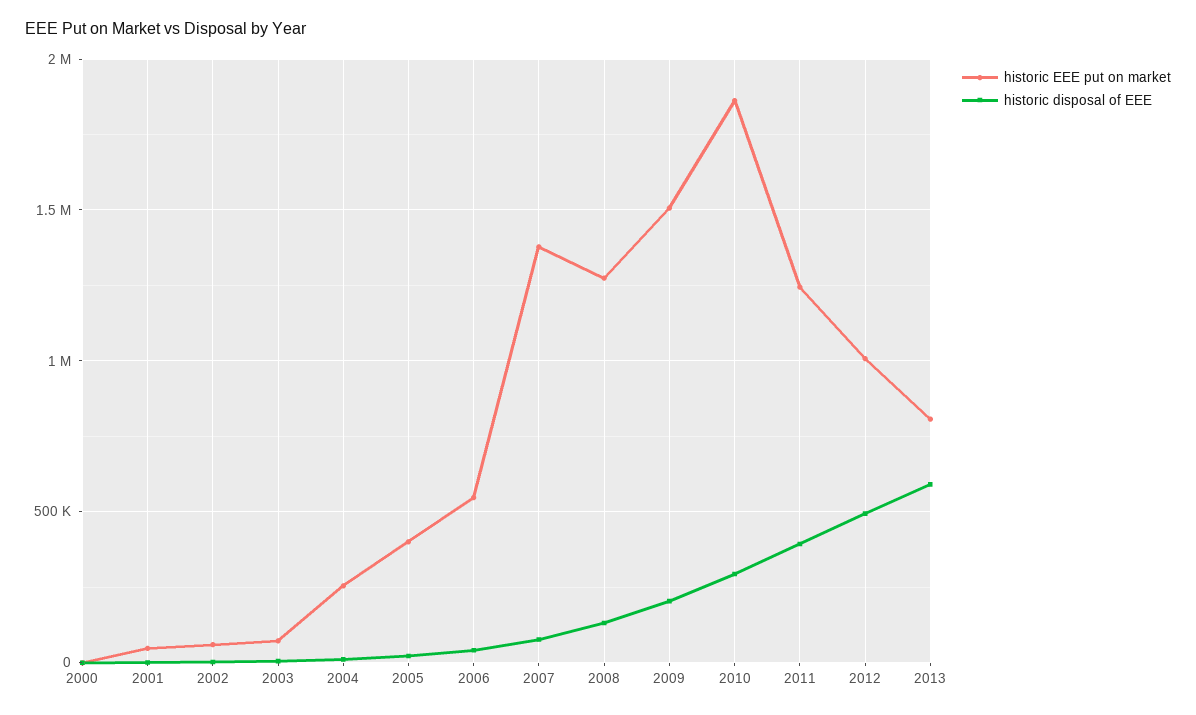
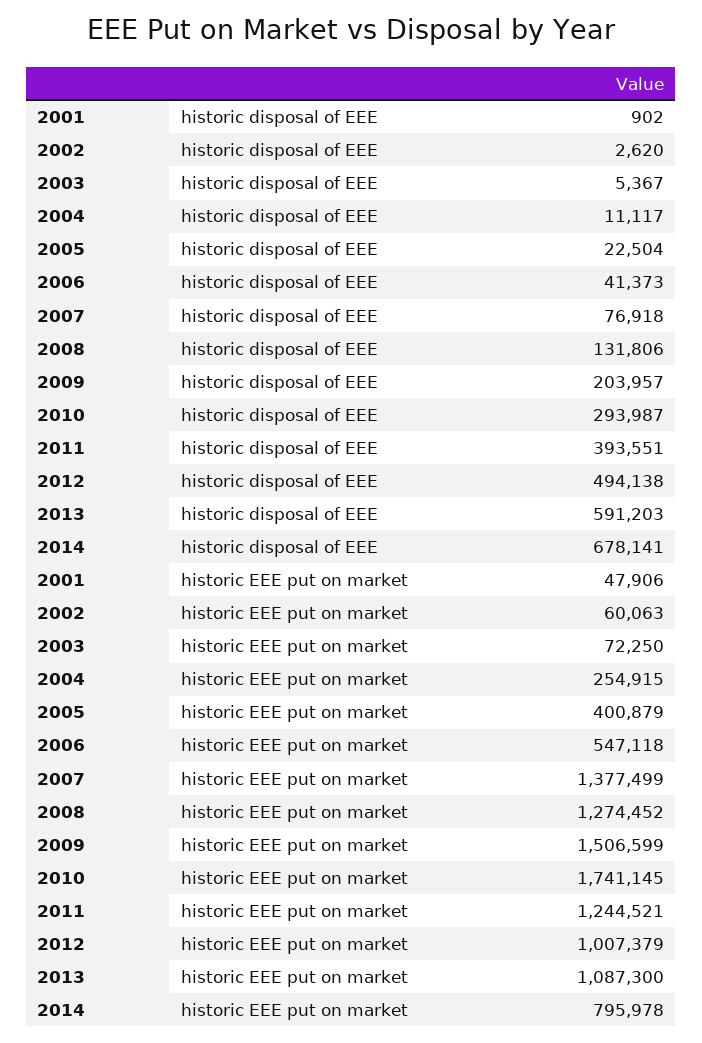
historic EEE put on market, 2000: 0 -> none
historic disposal of EEE, 2000: 0 -> none
historic EEE put on market, 2010: 1850000 -> 1741145
historic EEE put on market, 2013: 800000 -> 1087300
historic disposal of EEE, 2014: none -> 678141
historic EEE put on market, 2014: none -> 795978

